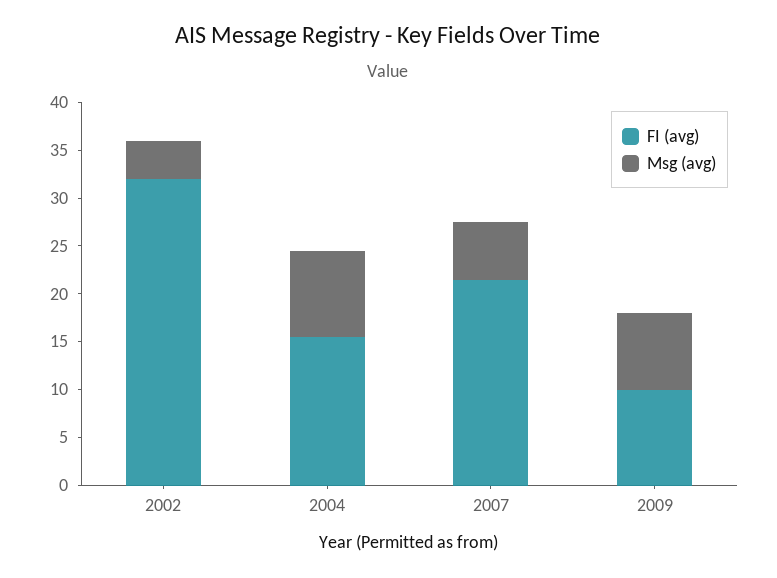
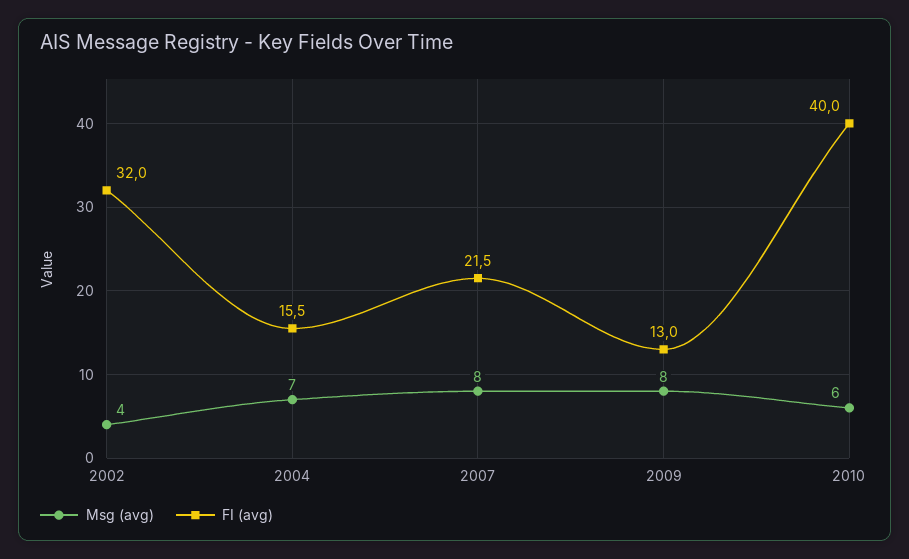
Msg (avg), 2004: 9 -> 7
Msg (avg), 2007: 6 -> 8
FI (avg), 2009: 10 -> 13
Msg (avg), 2010: none -> 6
FI (avg), 2010: none -> 40

